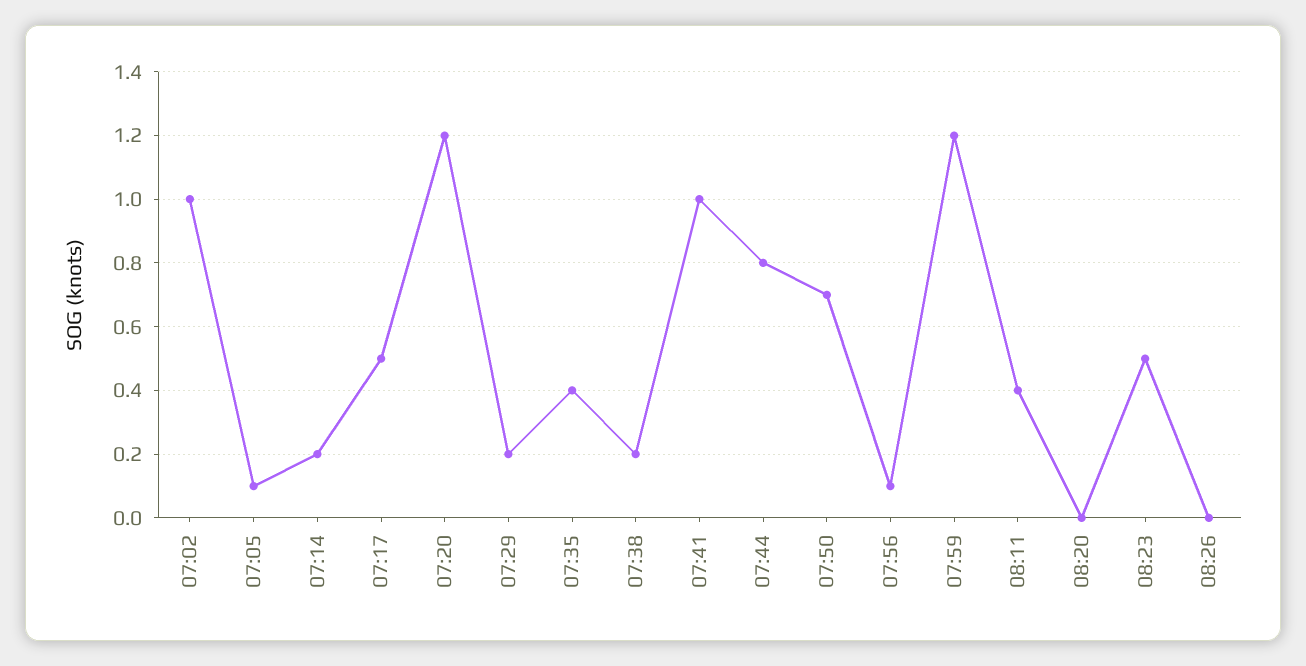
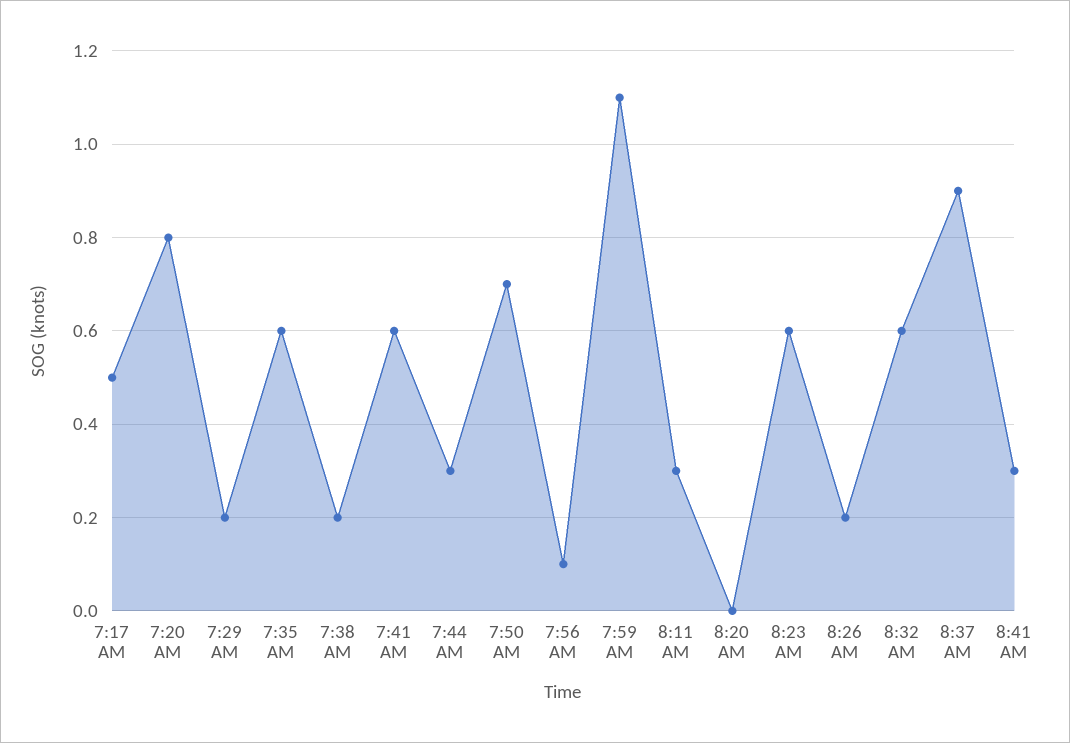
07:02: 1 -> none
07:05: 0.1 -> none
07:14: 0.2 -> none
07:20: 1.2 -> 0.8
07:35: 0.4 -> 0.6
07:41: 1 -> 0.6
07:44: 0.8 -> 0.3
07:59: 1.2 -> 1.1
08:11: 0.4 -> 0.3
08:23: 0.5 -> 0.6
08:26: 0 -> 0.2
8:32 AM: none -> 0.6
8:37 AM: none -> 0.9
8:41 AM: none -> 0.3

